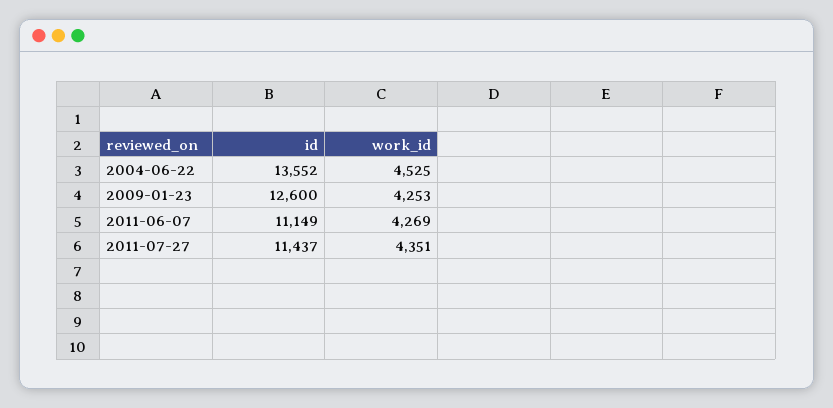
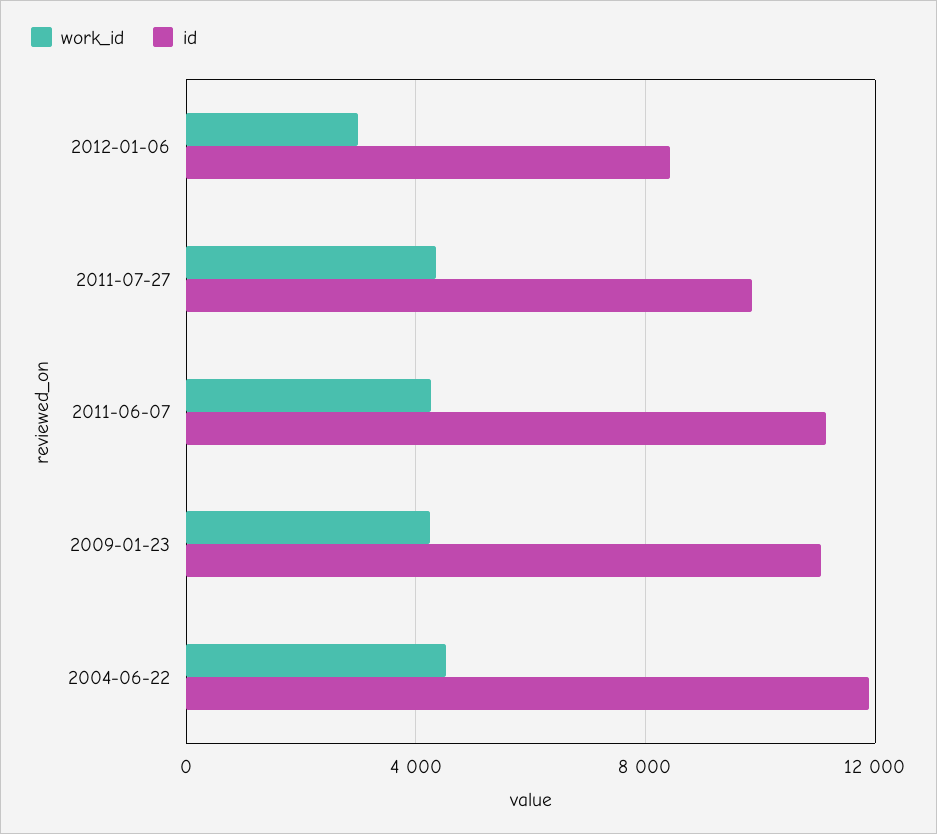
id, 2004-06-22: 13552 -> 12000
id, 2009-01-23: 12600 -> 11000
id, 2011-07-27: 11437 -> 10000
work_id, 2012-01-06: none -> 3000
id, 2012-01-06: none -> 8500

